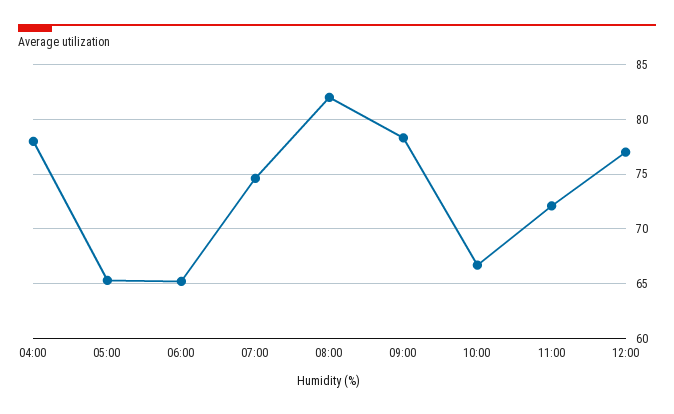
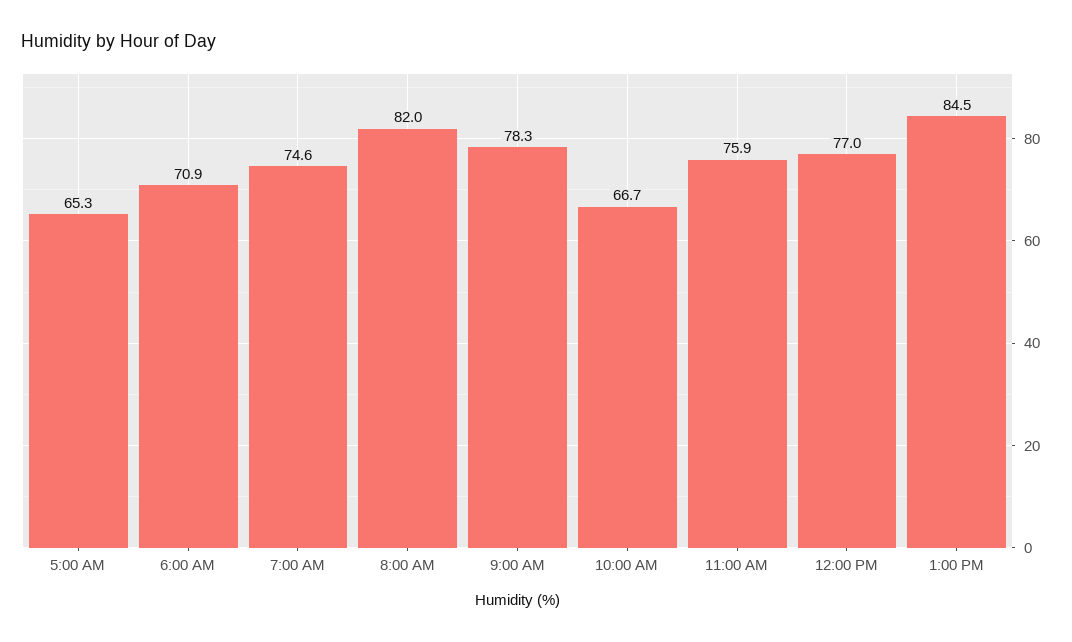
04:00: 78 -> none
06:00: 65 -> 70.9
11:00: 72 -> 75.9
1:00 PM: none -> 84.5

